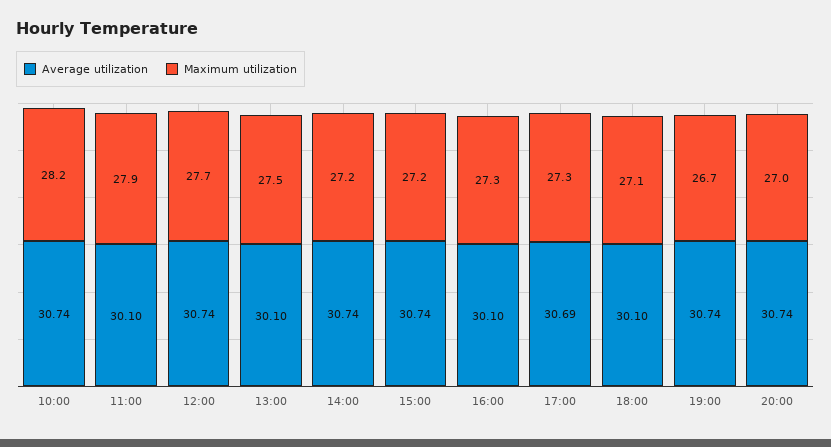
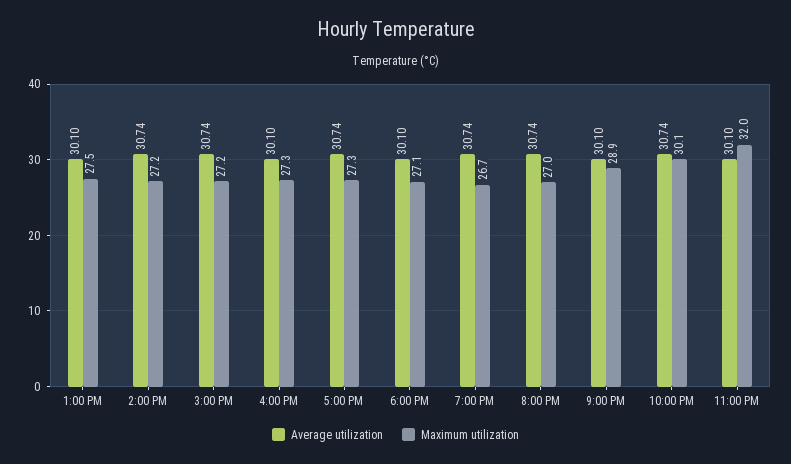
Average utilization, 10:00: 30.74 -> none
Maximum utilization, 10:00: 28.2 -> none
Average utilization, 11:00: 30.1 -> none
Maximum utilization, 11:00: 27.9 -> none
Average utilization, 12:00: 30.74 -> none
Maximum utilization, 12:00: 27.7 -> none
Average utilization, 17:00: 30.69 -> 30.74
Average utilization, 9:00 PM: none -> 30.1
Maximum utilization, 9:00 PM: none -> 28.9
Average utilization, 10:00 PM: none -> 30.74
Maximum utilization, 10:00 PM: none -> 30.1
Average utilization, 11:00 PM: none -> 30.1
Maximum utilization, 11:00 PM: none -> 32

